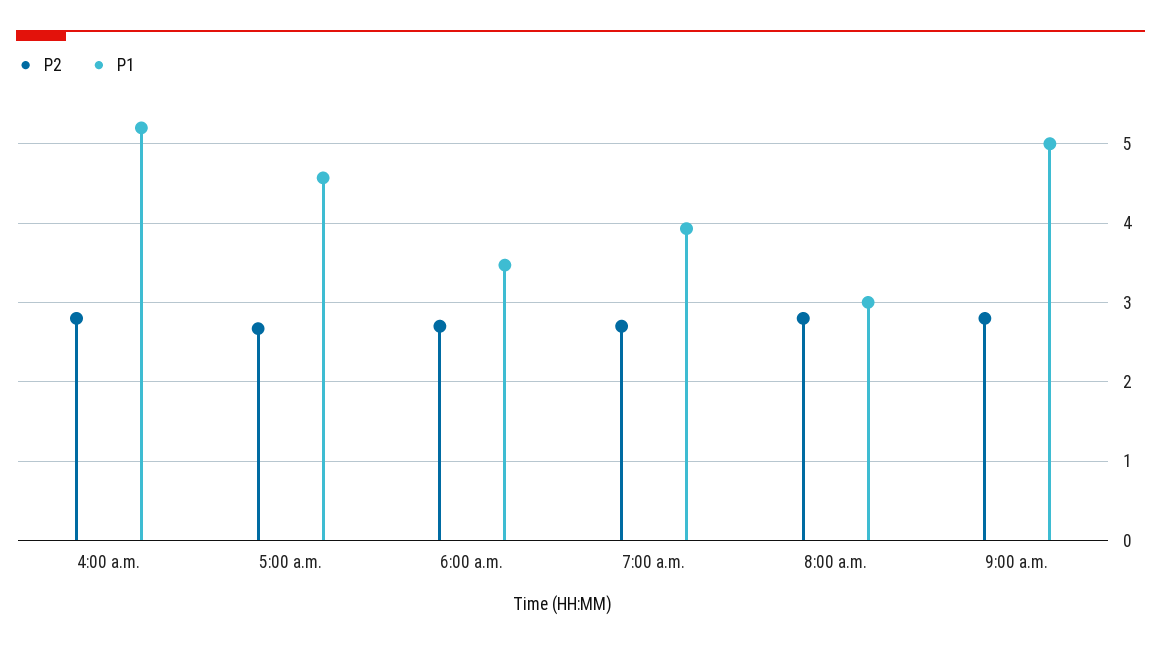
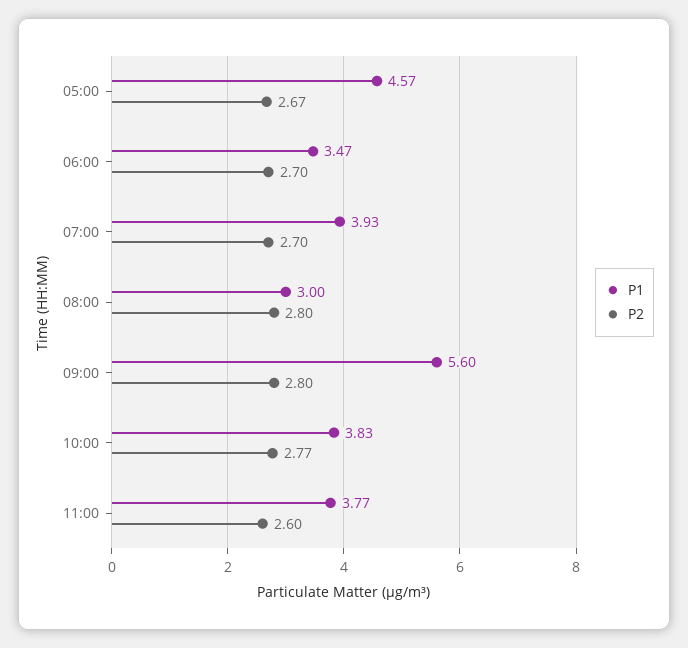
P2, 4:00 a.m.: 2.8 -> none
P1, 4:00 a.m.: 5.2 -> none
P1, 9:00 a.m.: 5 -> 5.6
P1, 10:00: none -> 3.83
P2, 10:00: none -> 2.77
P1, 11:00: none -> 3.77
P2, 11:00: none -> 2.6

